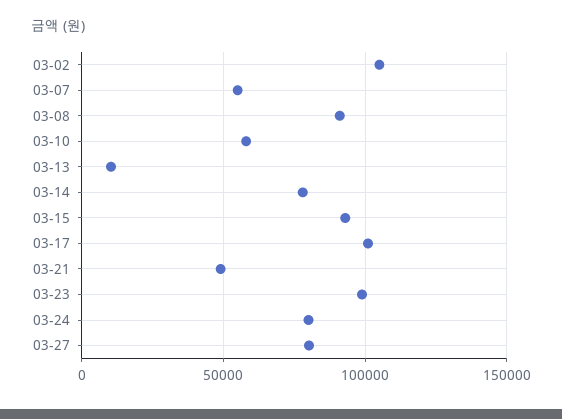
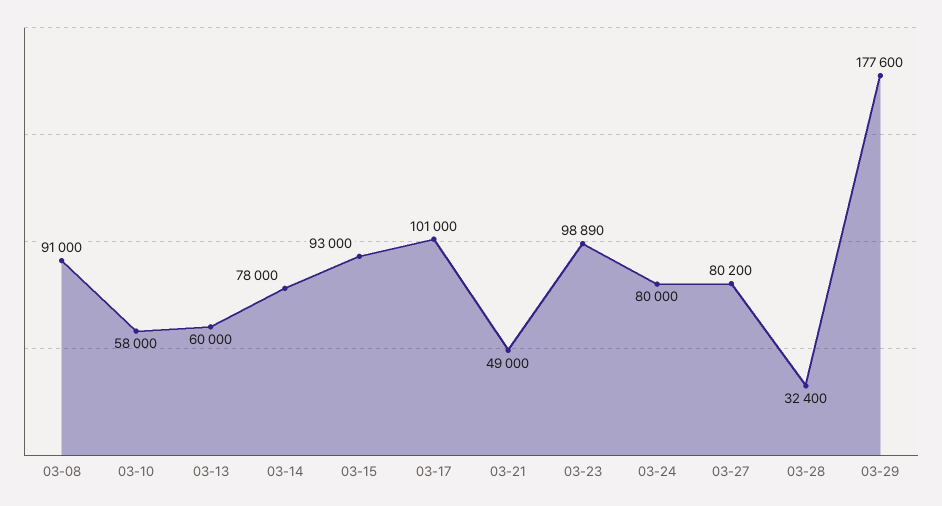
03-02: 105000 -> none
03-07: 55000 -> none
03-13: 10000 -> 60000
03-28: none -> 32400
03-29: none -> 177600

